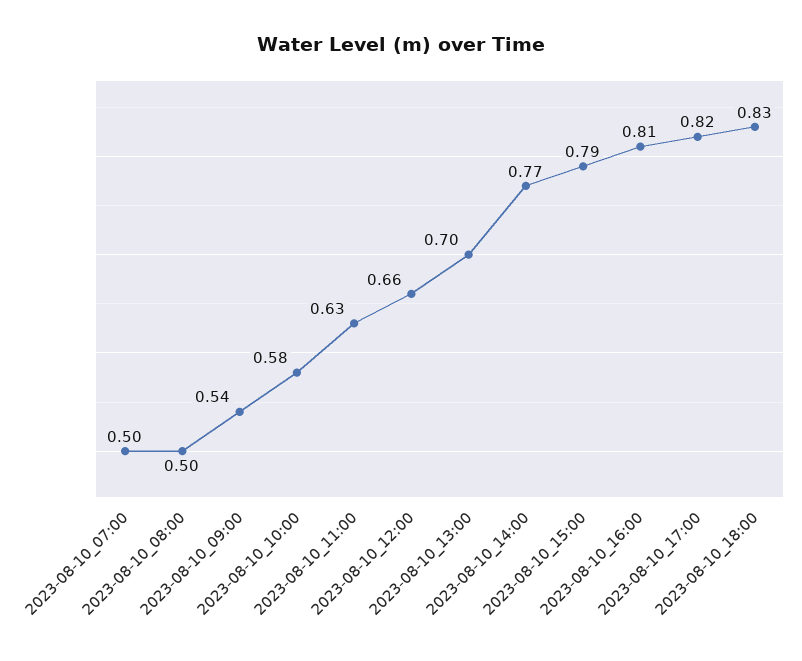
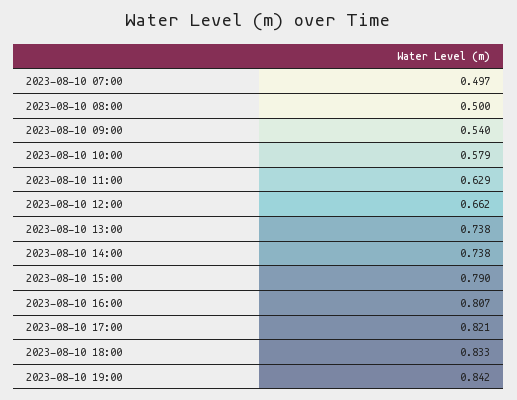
2023-08-10_13:00: 0.7 -> 0.738
2023-08-10_14:00: 0.77 -> 0.738
2023-08-10 19:00: none -> 0.842

